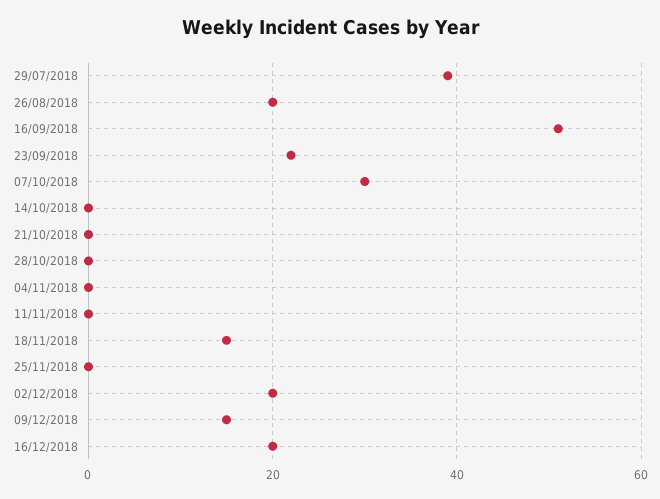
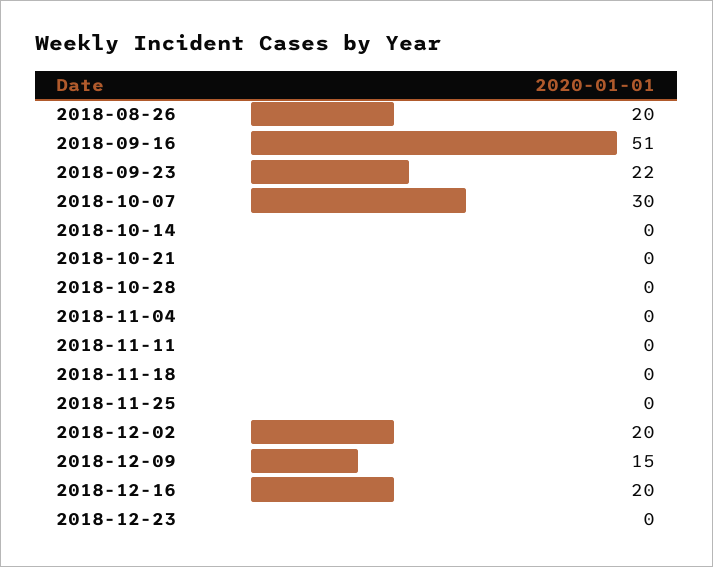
29/07/2018: 40 -> none
18/11/2018: 15 -> 0
2018-12-23: none -> 0

